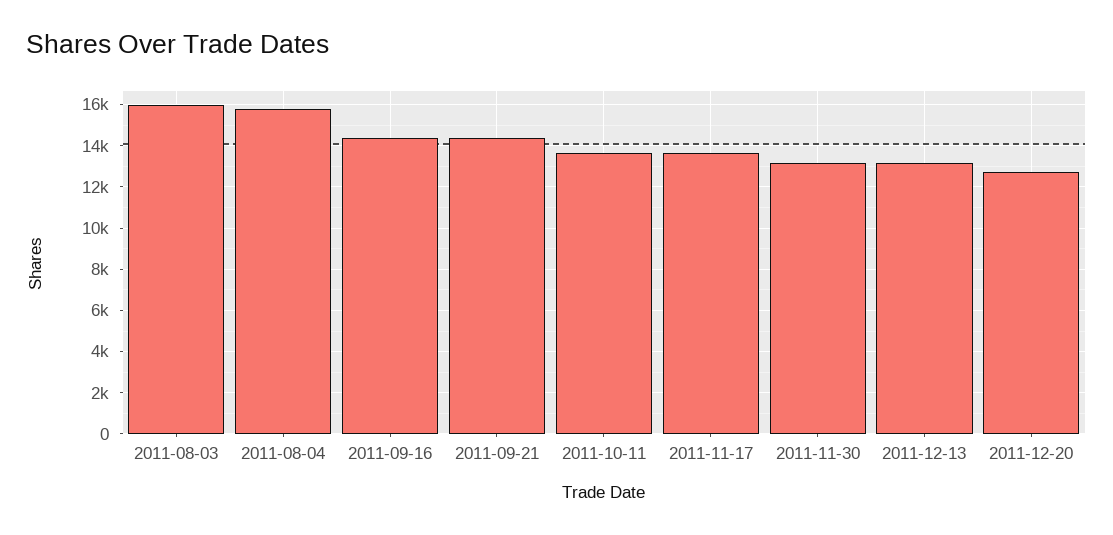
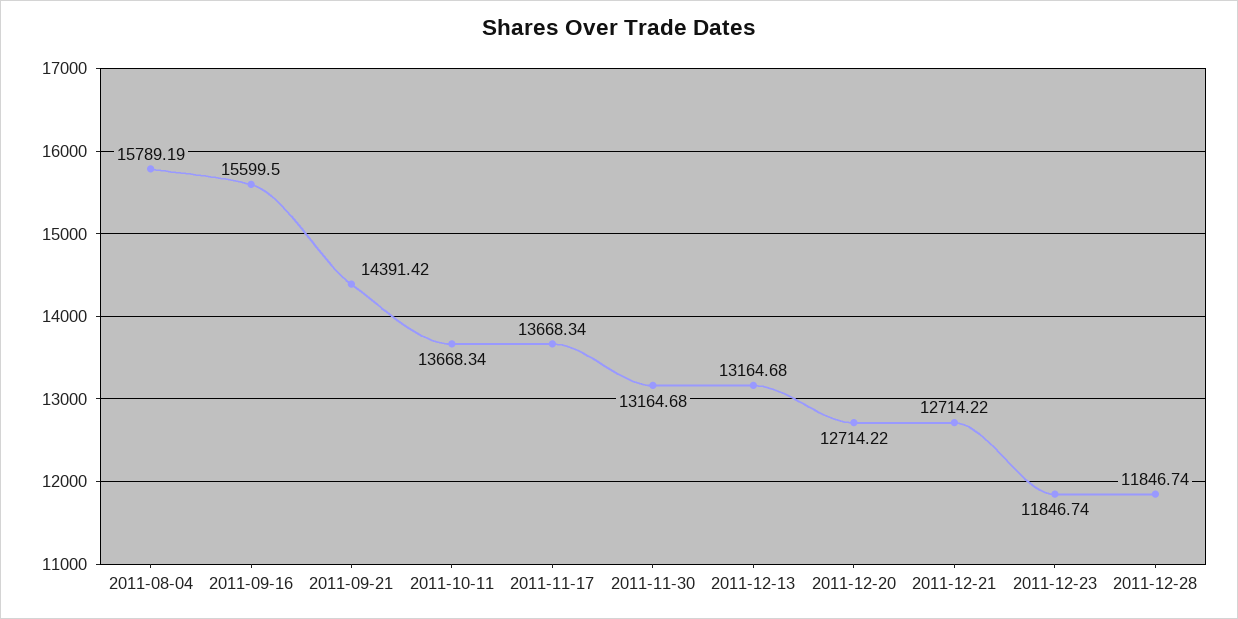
2011-08-03: 16000 -> none
2011-09-16: 14500 -> 15599.5
2011-12-21: none -> 12714.22
2011-12-23: none -> 11846.74
2011-12-28: none -> 11846.74

